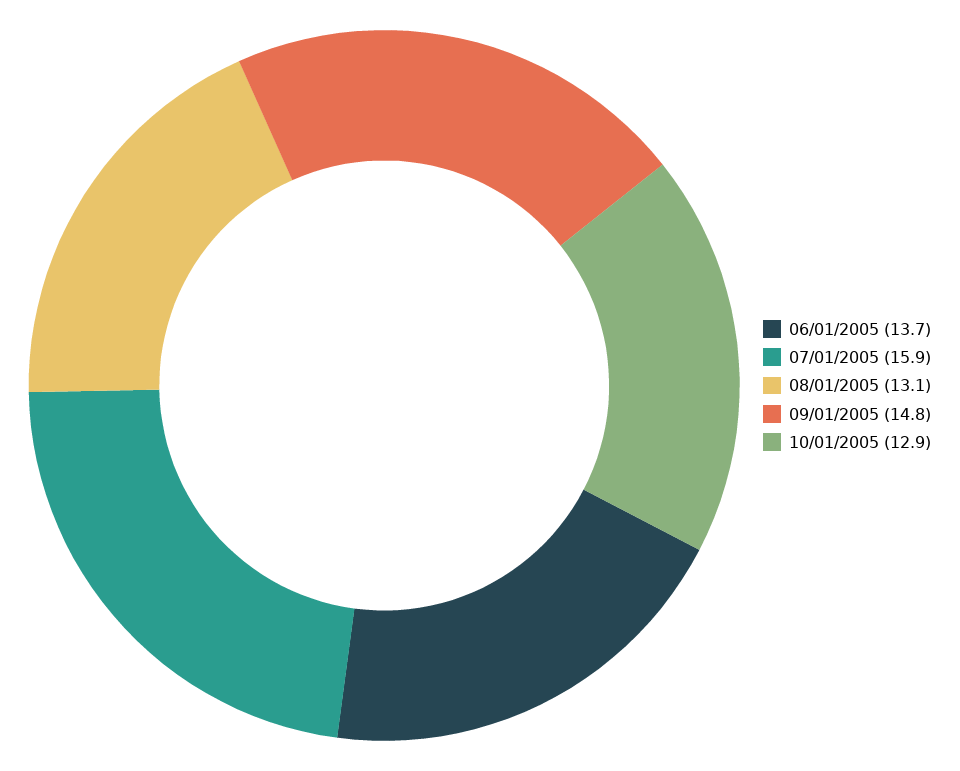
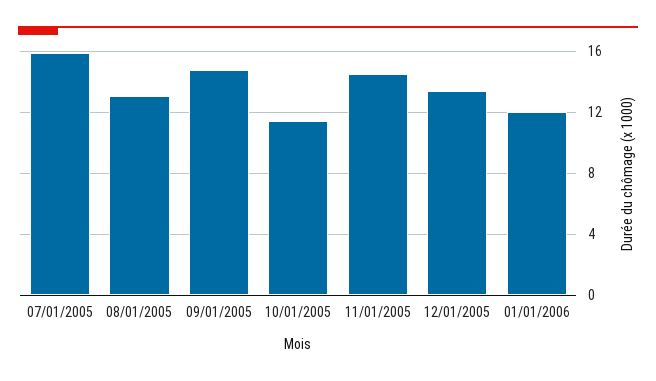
06/01/2005: 13.7 -> none
10/01/2005: 12.9 -> 11.5
11/01/2005: none -> 14.5
12/01/2005: none -> 13.5
01/01/2006: none -> 12

